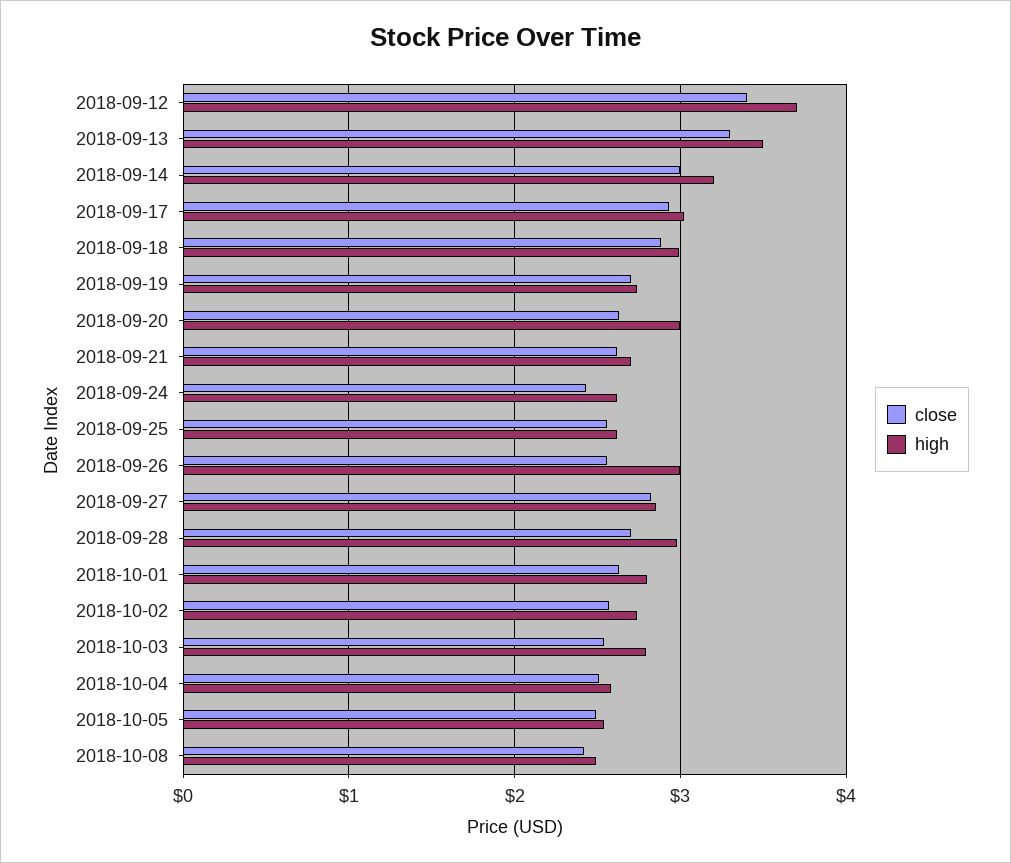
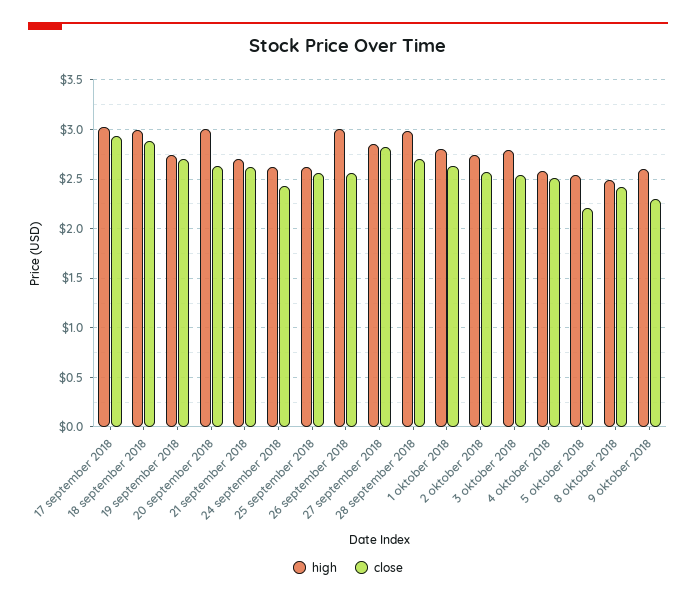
close, 2018-09-12: 3.4 -> none
high, 2018-09-12: 3.7 -> none
close, 2018-09-13: 3.3 -> none
high, 2018-09-13: 3.5 -> none
close, 2018-09-14: 3 -> none
high, 2018-09-14: 3.2 -> none
close, 2018-10-05: 2.5 -> 2.2
high, 9 oktober 2018: none -> 2.6
close, 9 oktober 2018: none -> 2.3

